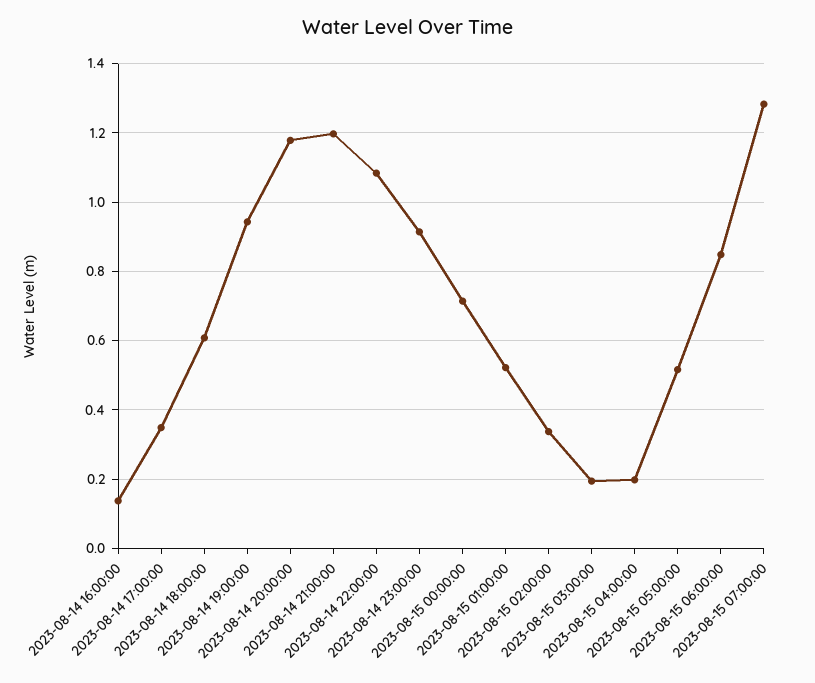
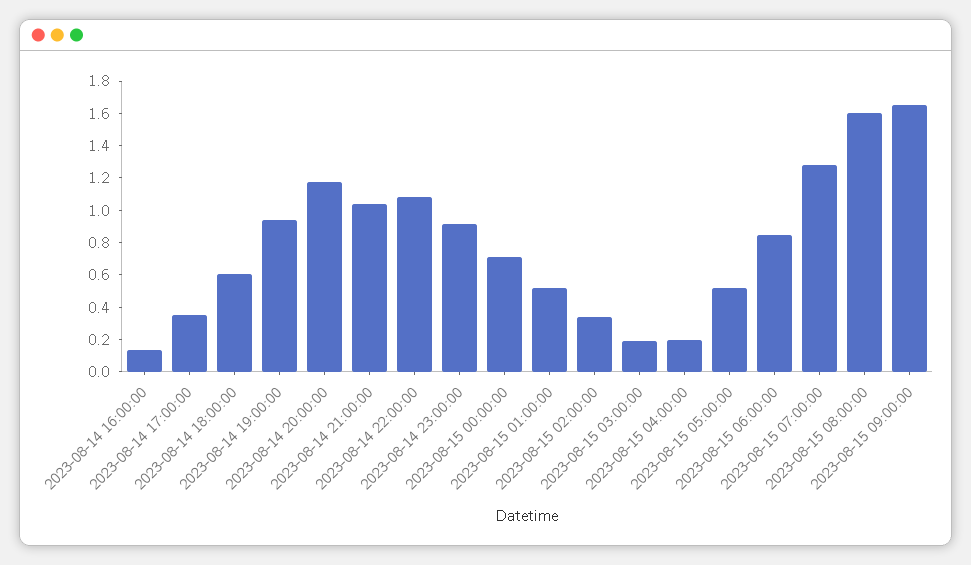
2023-08-14 21:00:00: 1.2 -> 1.05
2023-08-15 08:00:00: none -> 1.6
2023-08-15 09:00:00: none -> 1.65

